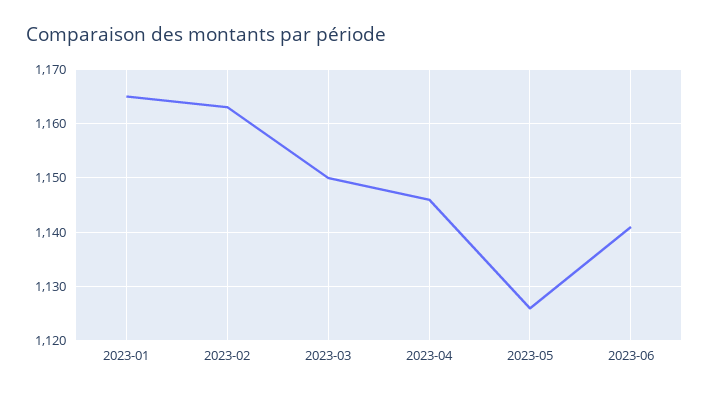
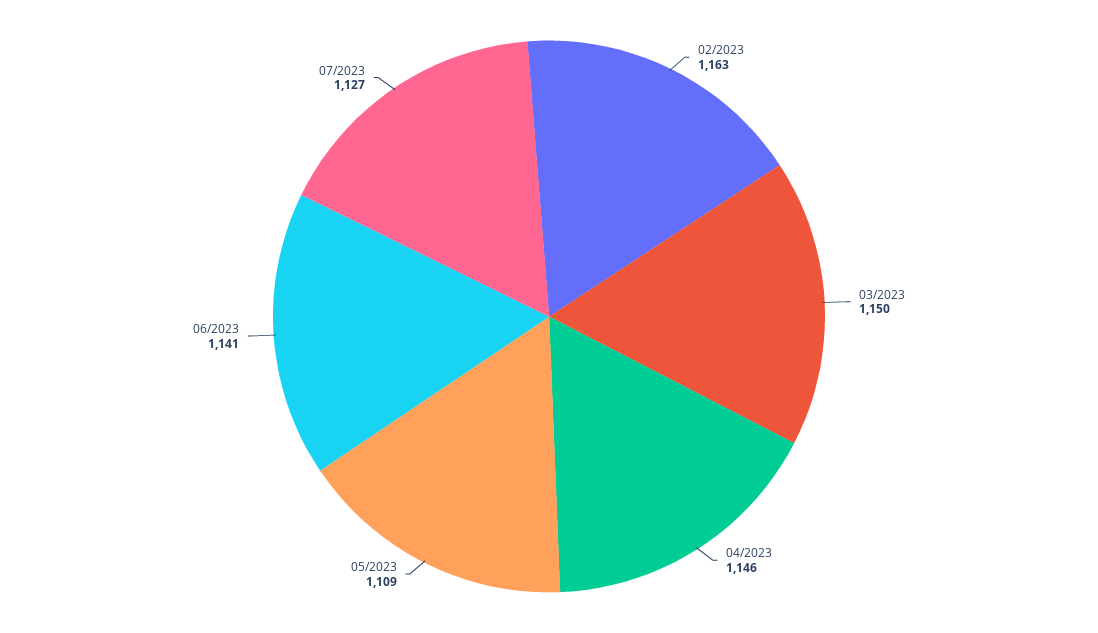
2023-01: 1165 -> none
2023-05: 1125 -> 1109
07/2023: none -> 1127

